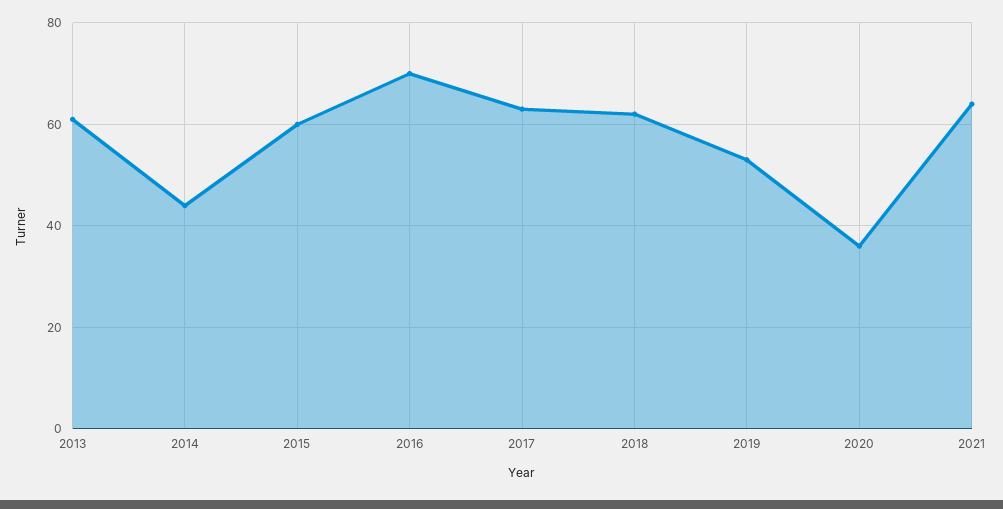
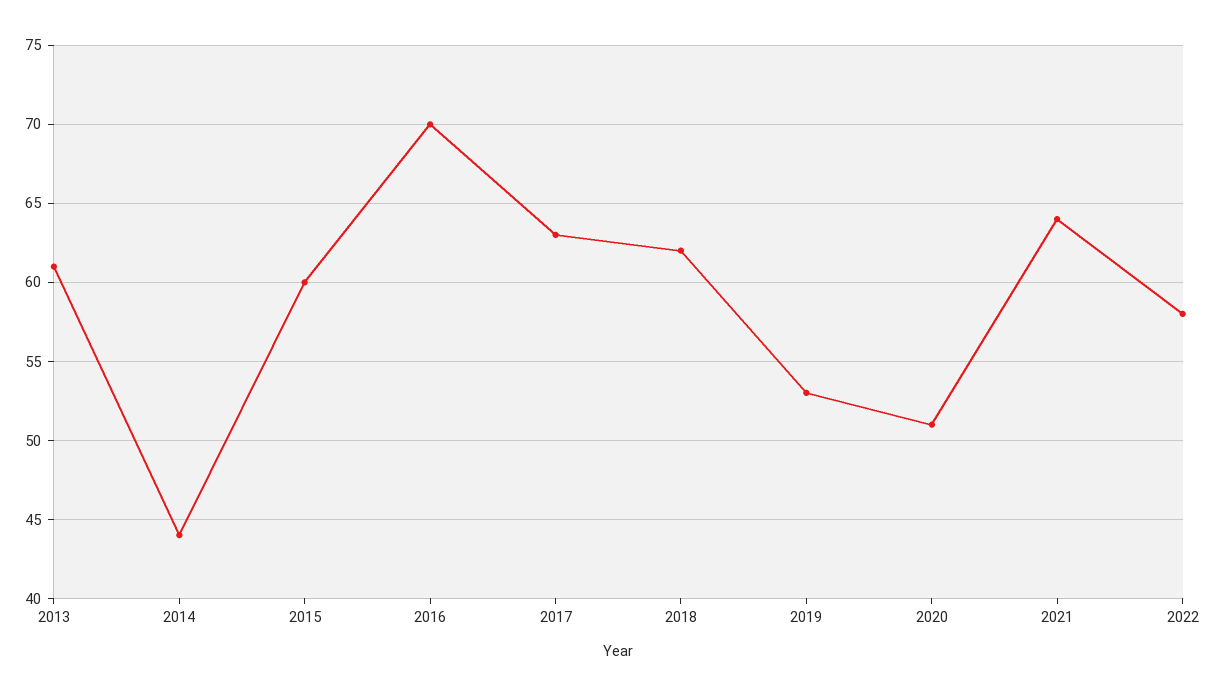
2020: 35 -> 51
2022: none -> 58

